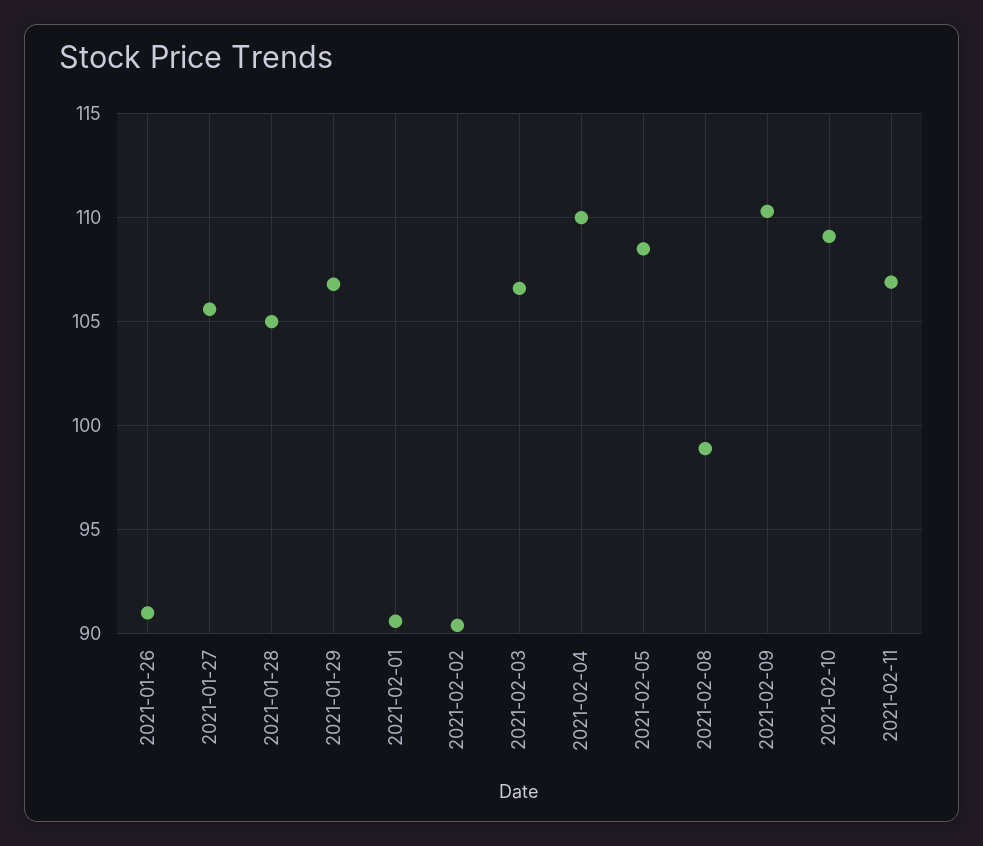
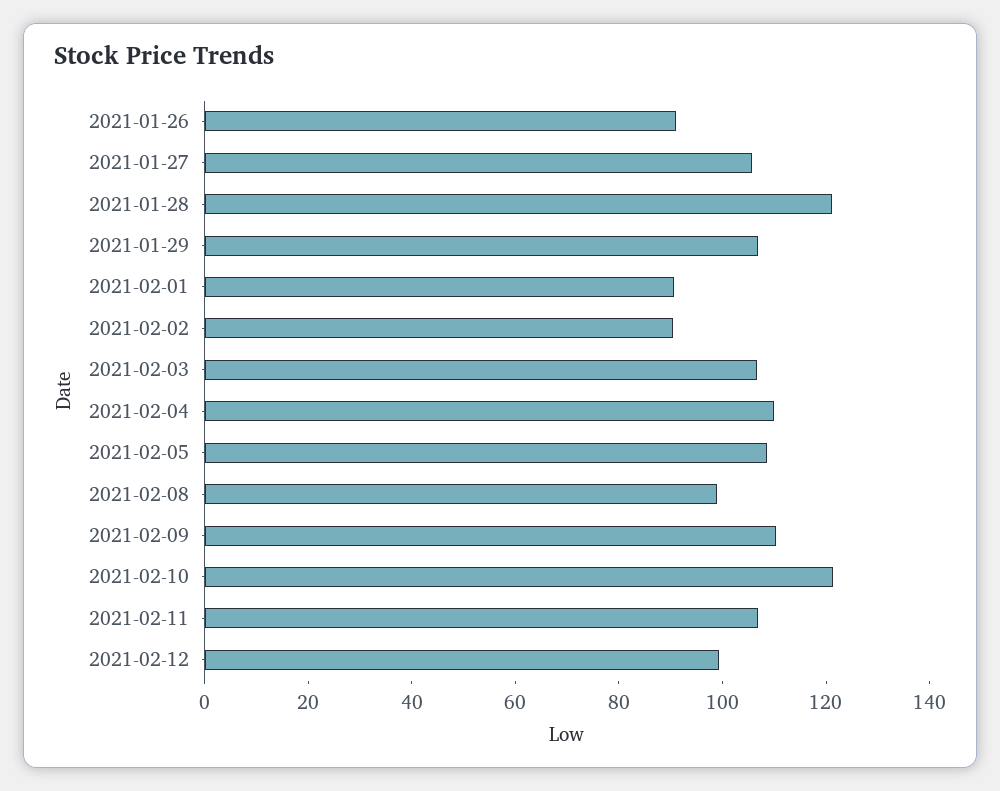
2021-01-28: 105 -> 120
2021-02-10: 109 -> 120
2021-02-12: none -> 100

